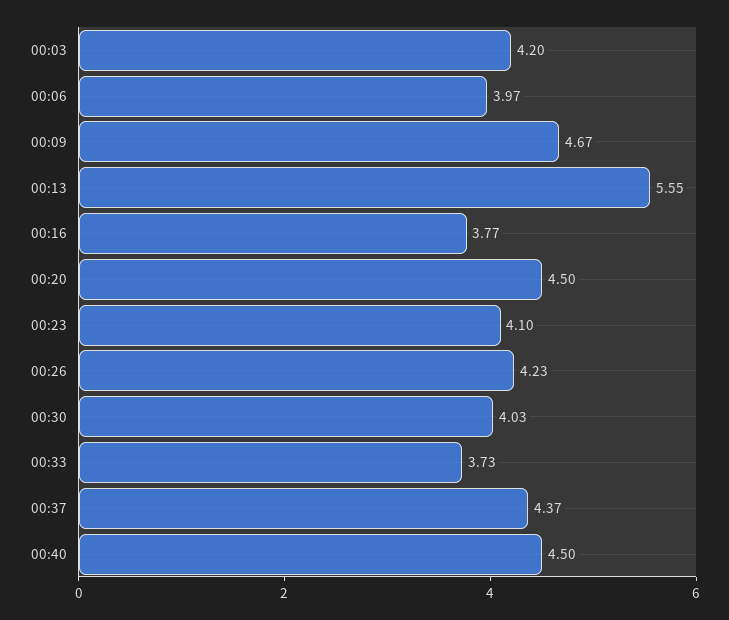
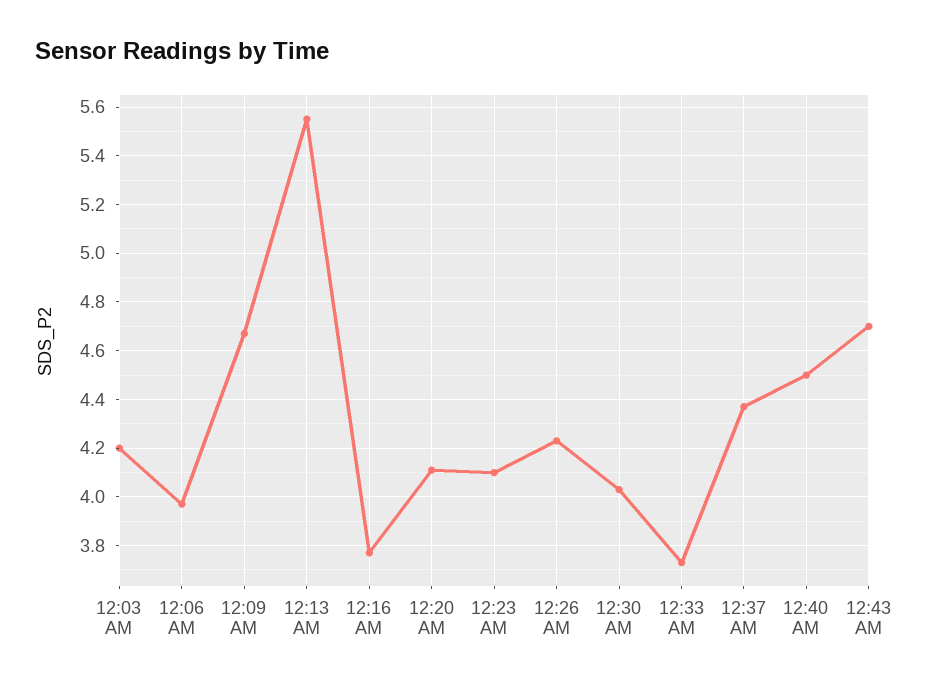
00:20: 4.5 -> 4.1
12:43 AM: none -> 4.7

